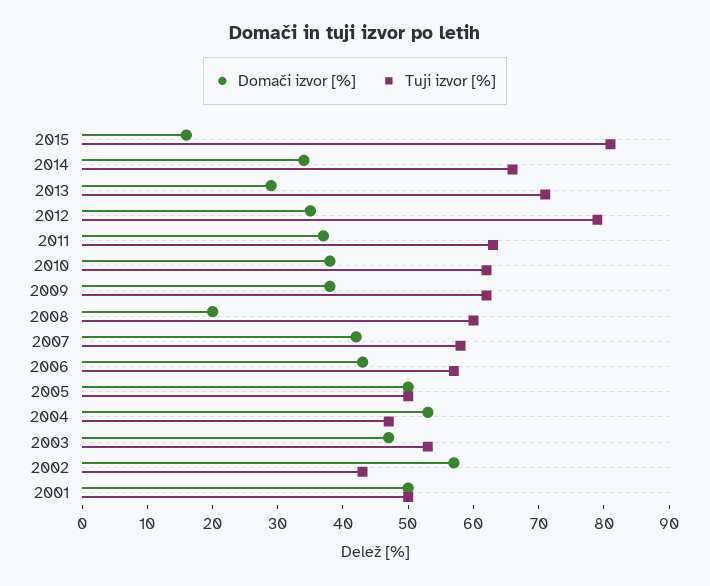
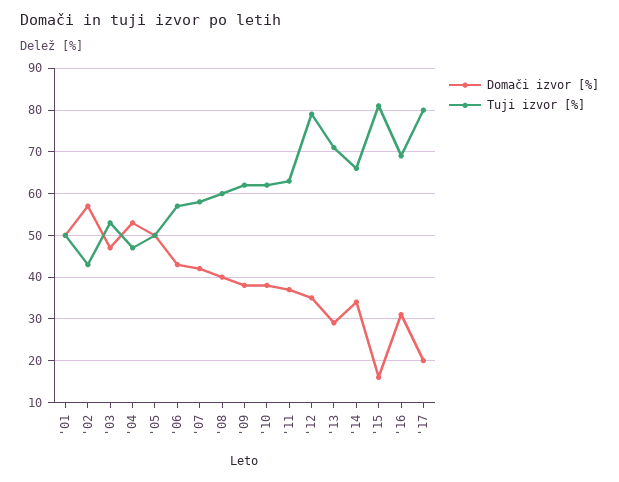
Domači izvor [%], 2008: 20 -> 40
Domači izvor [%], '16: none -> 30
Tuji izvor [%], '16: none -> 70
Domači izvor [%], '17: none -> 20
Tuji izvor [%], '17: none -> 80

